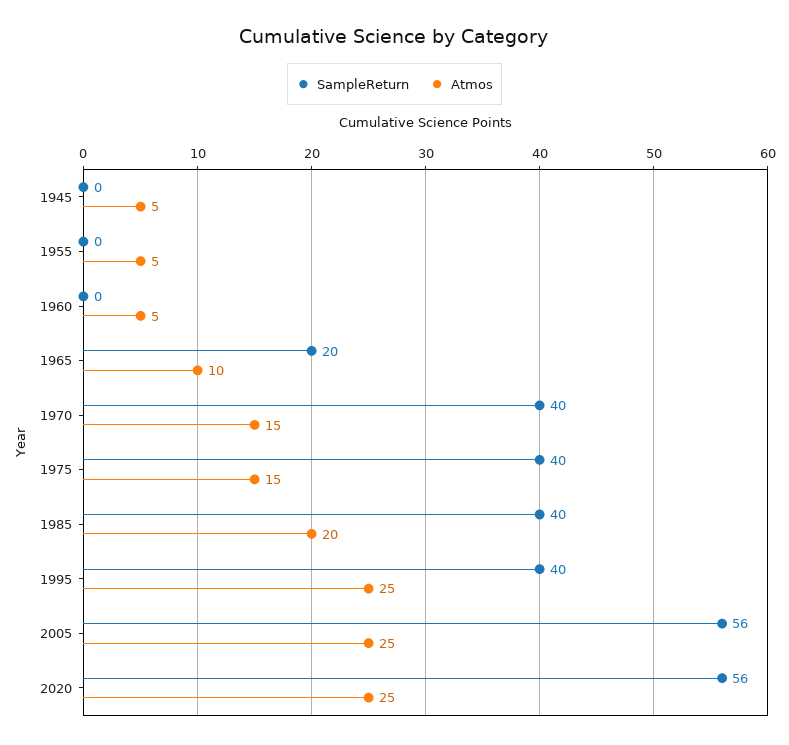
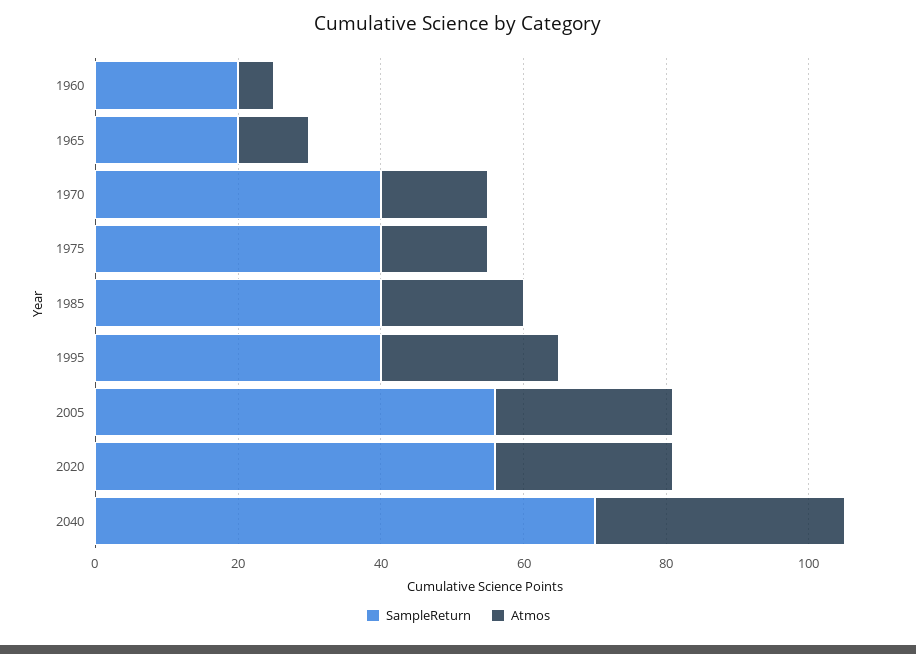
SampleReturn, 1945: 0 -> none
Atmos, 1945: 5 -> none
SampleReturn, 1955: 0 -> none
Atmos, 1955: 5 -> none
SampleReturn, 1960: 0 -> 20
SampleReturn, 2040: none -> 70
Atmos, 2040: none -> 35

